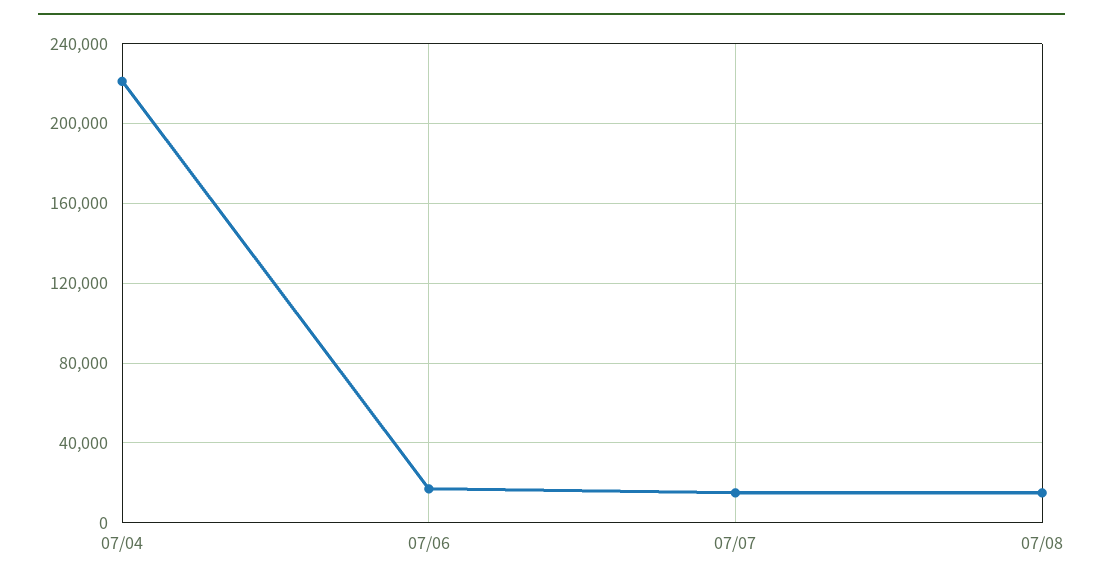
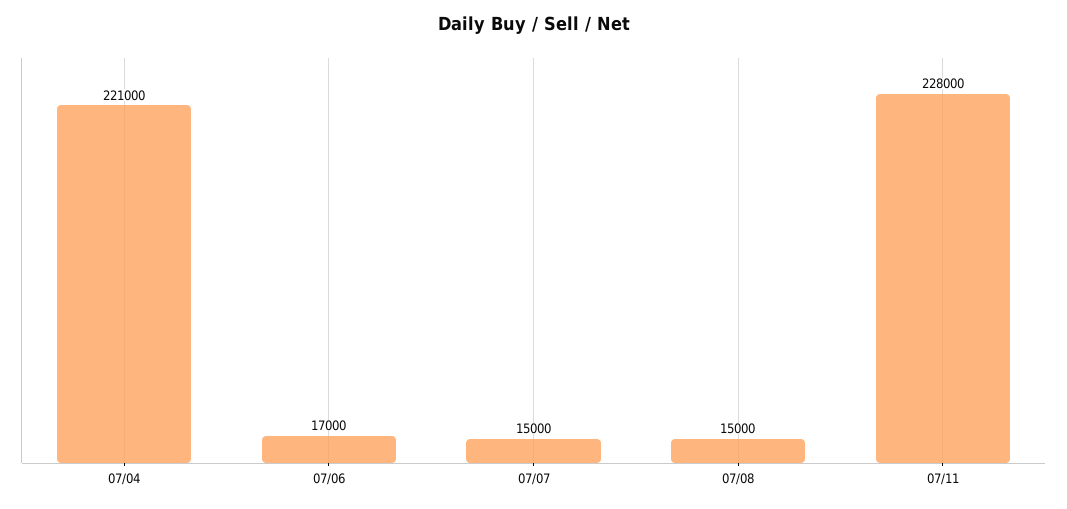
07/11: none -> 228000

